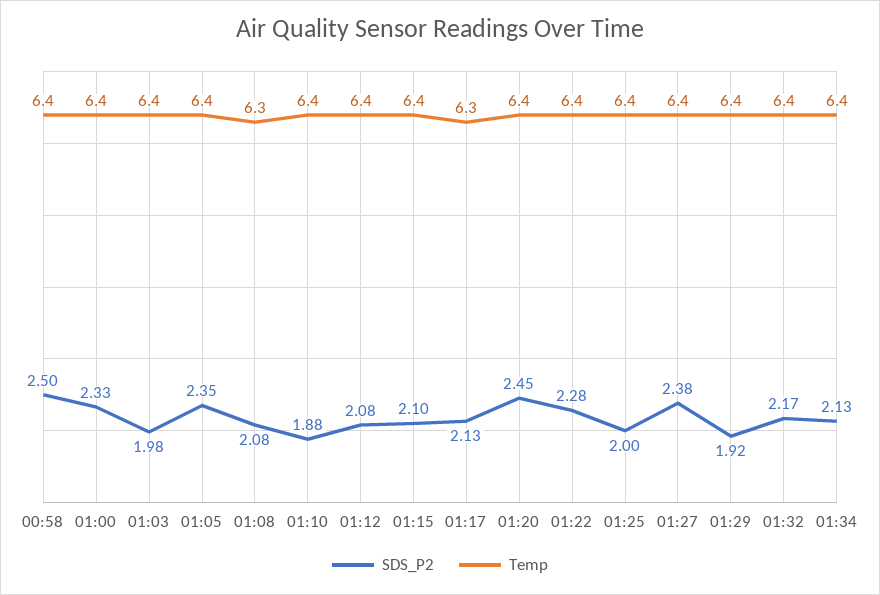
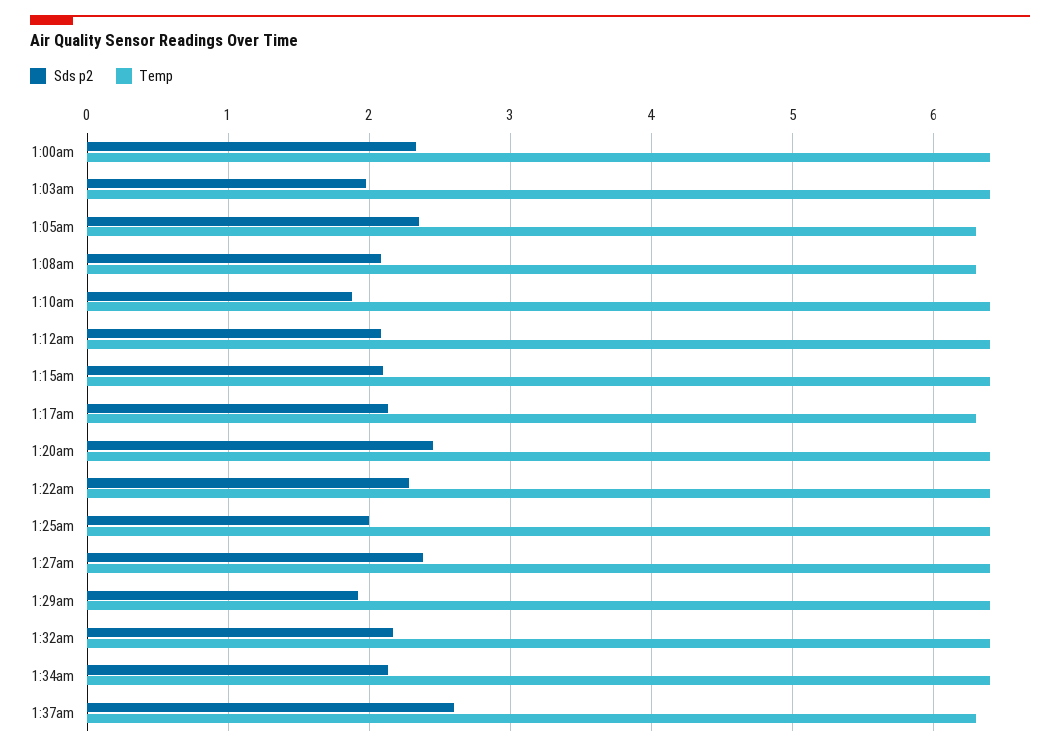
SDS_P2, 00:58: 2.5 -> none
Temp, 00:58: 6.4 -> none
Temp, 01:05: 6.4 -> 6.3
SDS_P2, 1:37am: none -> 2.6
Temp, 1:37am: none -> 6.3

